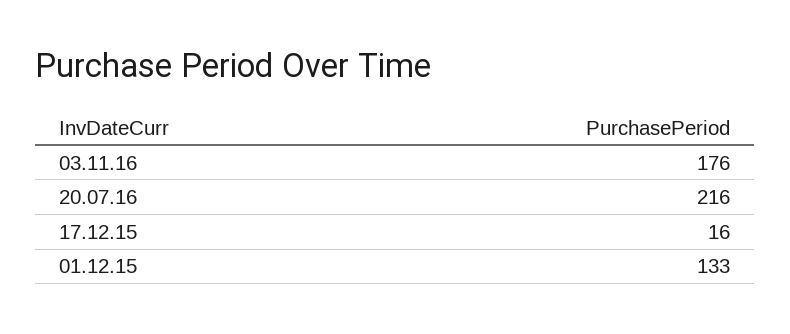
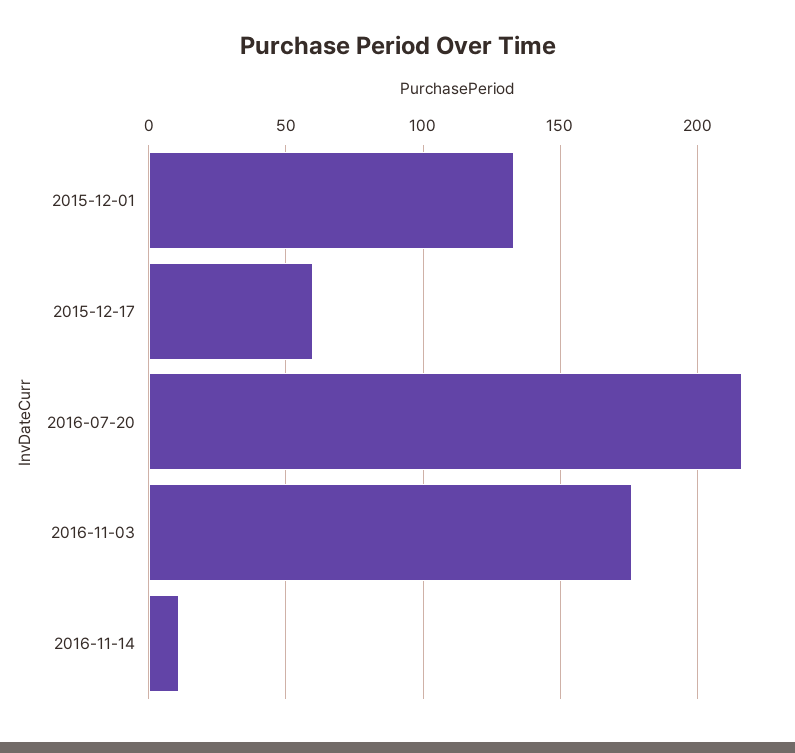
17.12.15: 16 -> 60
2016-11-14: none -> 10

